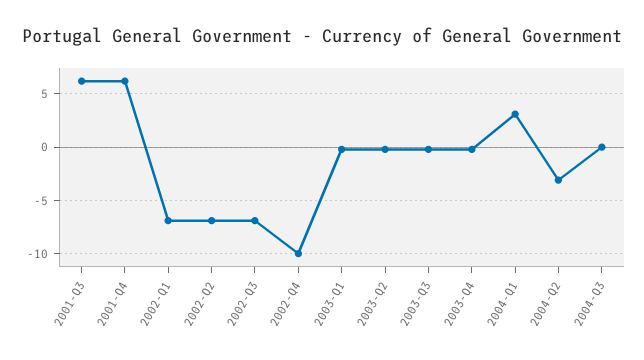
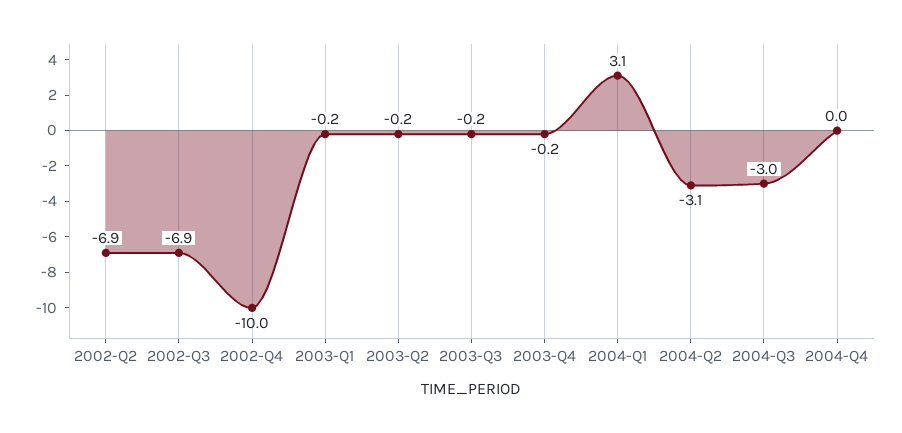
2001-Q3: 6 -> none
2001-Q4: 6 -> none
2002-Q1: -7 -> none
2004-Q3: 0 -> -3
2004-Q4: none -> 0

